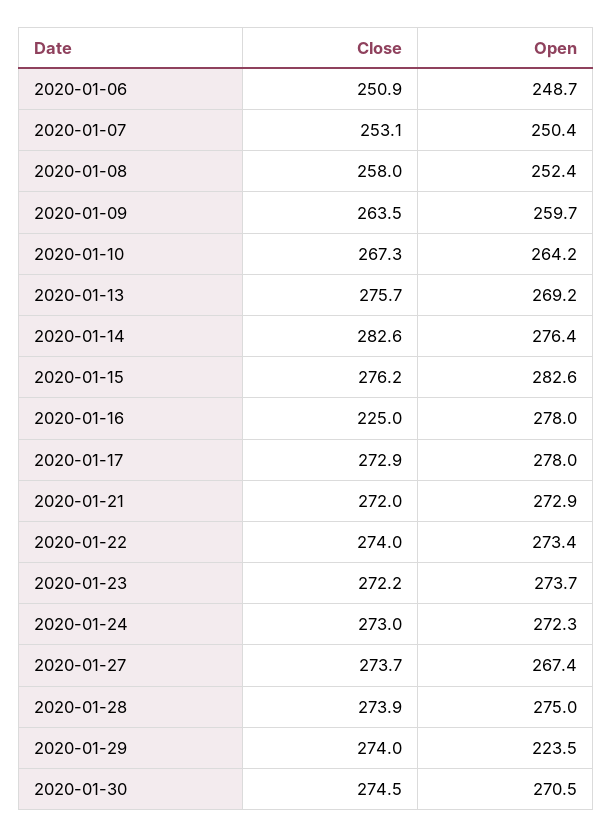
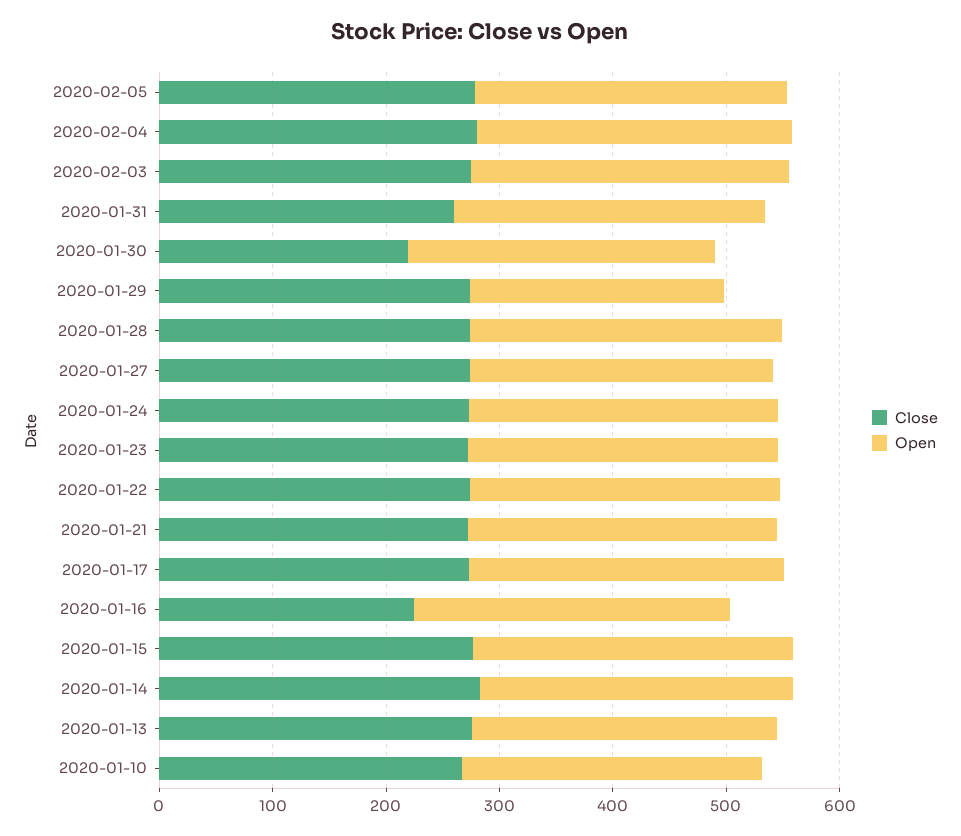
Close, 2020-01-06: 250.9 -> none
Open, 2020-01-06: 248.7 -> none
Close, 2020-01-07: 253.1 -> none
Open, 2020-01-07: 250.4 -> none
Close, 2020-01-08: 258 -> none
Open, 2020-01-08: 252.4 -> none
Close, 2020-01-09: 263.5 -> none
Open, 2020-01-09: 259.7 -> none
Close, 2020-01-30: 274.5 -> 220
Close, 2020-02-05: none -> 280
Open, 2020-02-05: none -> 280
Close, 2020-02-04: none -> 280
Open, 2020-02-04: none -> 280
Close, 2020-02-03: none -> 280
Open, 2020-02-03: none -> 280
Close, 2020-01-31: none -> 260
Open, 2020-01-31: none -> 280

